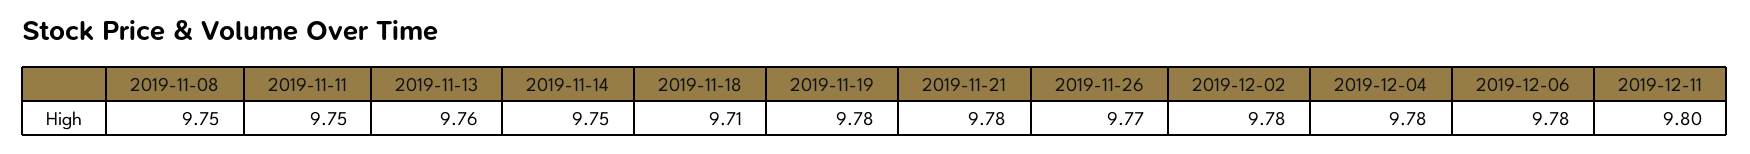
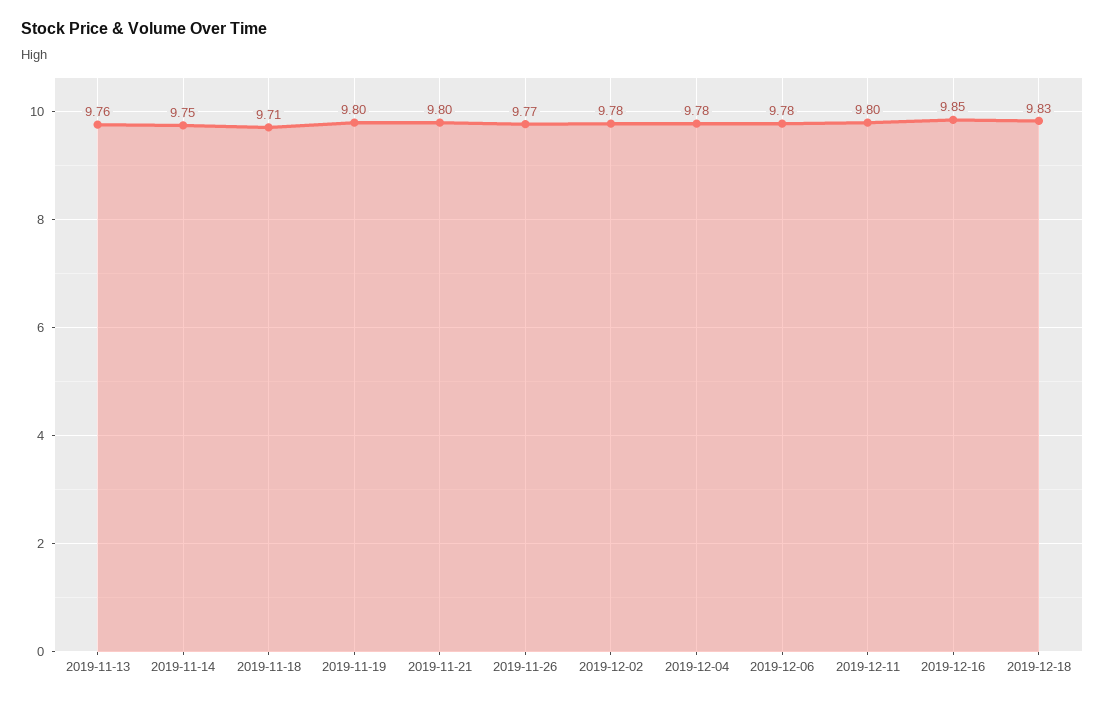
2019-11-08: 9.75 -> none
2019-11-11: 9.75 -> none
2019-11-19: 9.78 -> 9.8
2019-11-21: 9.78 -> 9.8
2019-12-16: none -> 9.85
2019-12-18: none -> 9.83

